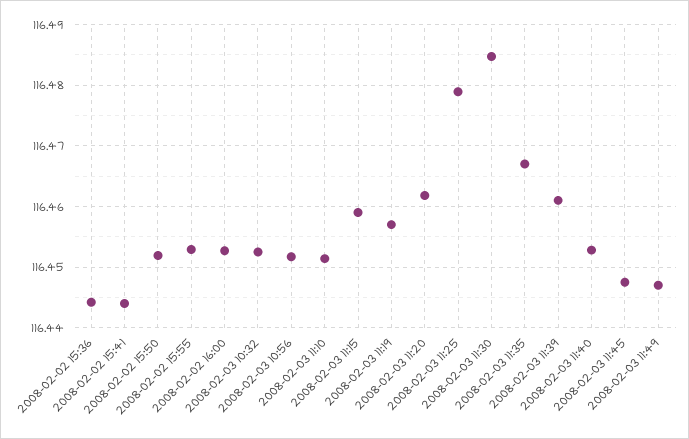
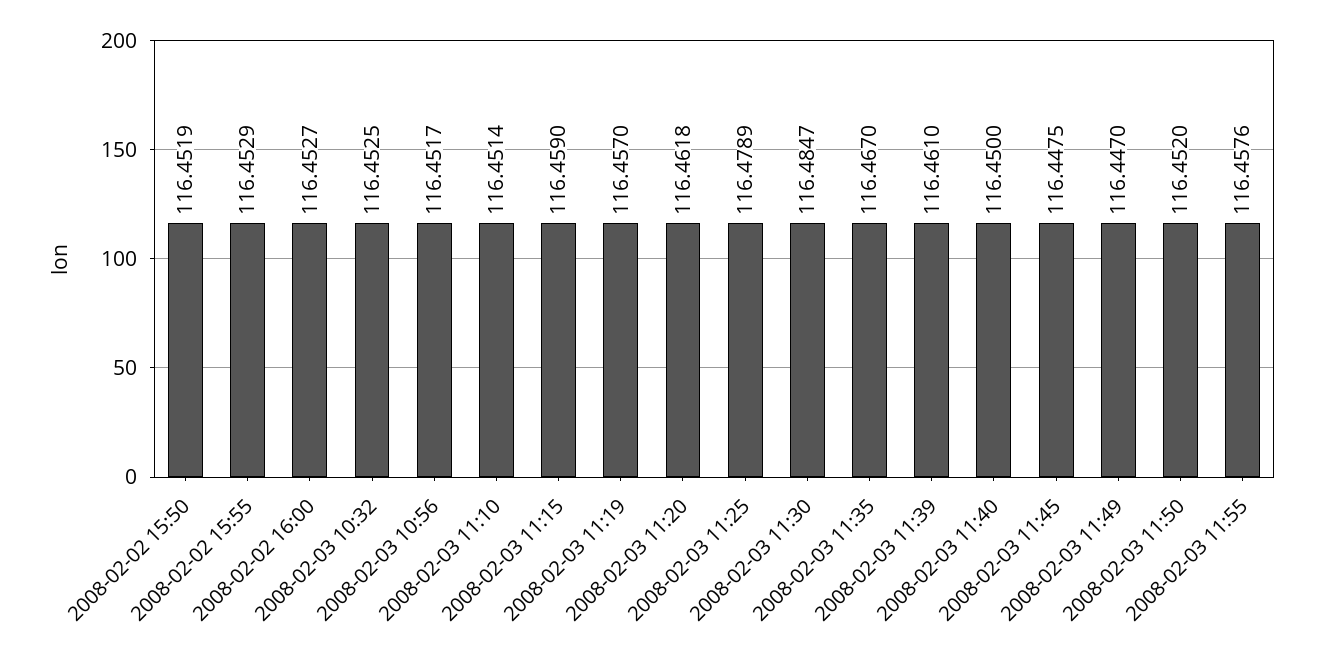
2008-02-02 15:36: 116.444 -> none
2008-02-02 15:41: 116.444 -> none
2008-02-03 11:40: 116.453 -> 116.45
2008-02-03 11:50: none -> 116.452
2008-02-03 11:55: none -> 116.4576

